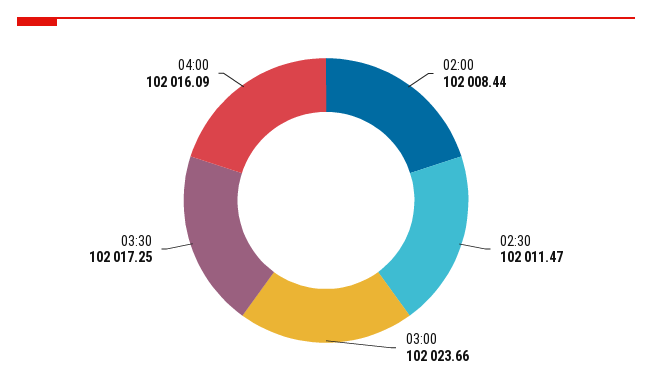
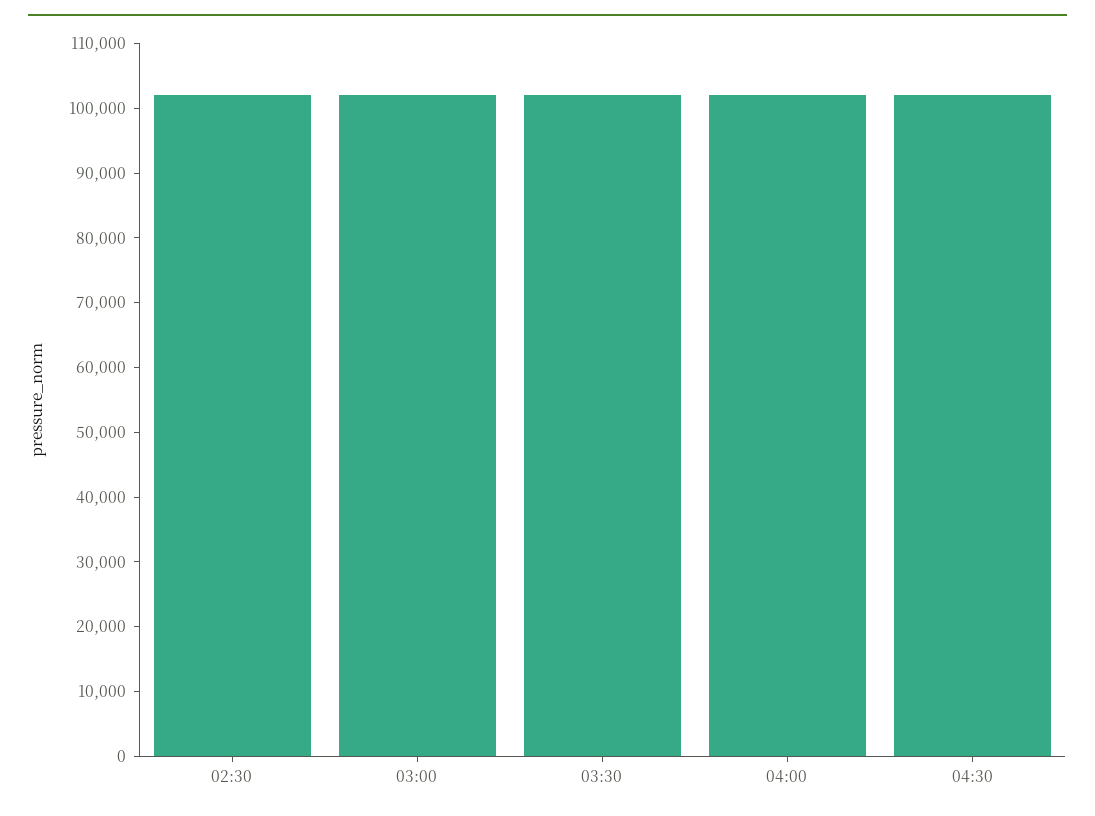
02:00: 102008.44 -> none
04:30: none -> 102000

